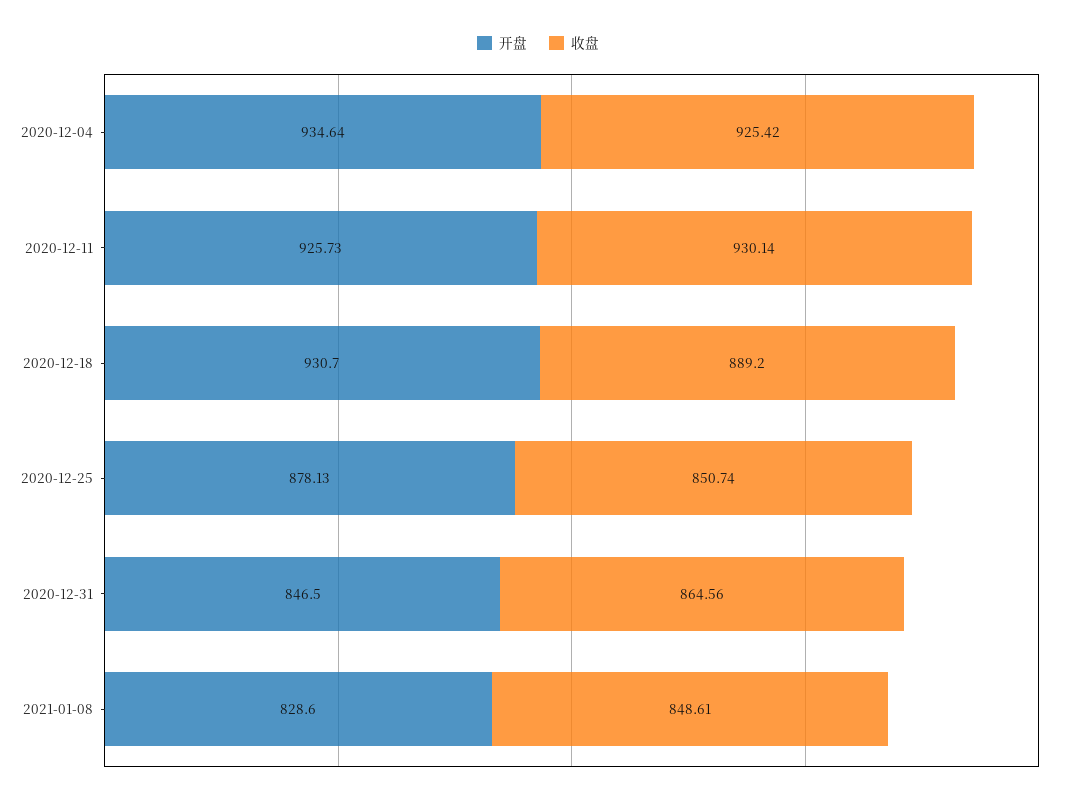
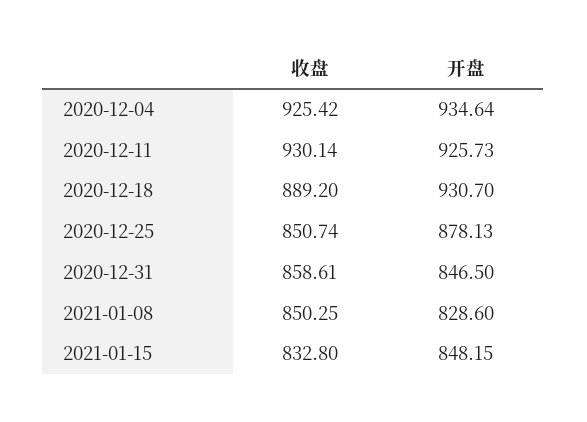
收盘, 2020-12-31: 864.56 -> 858.61
收盘, 2021-01-08: 848.61 -> 850.25
收盘, 2021-01-15: none -> 832.8
开盘, 2021-01-15: none -> 848.15

